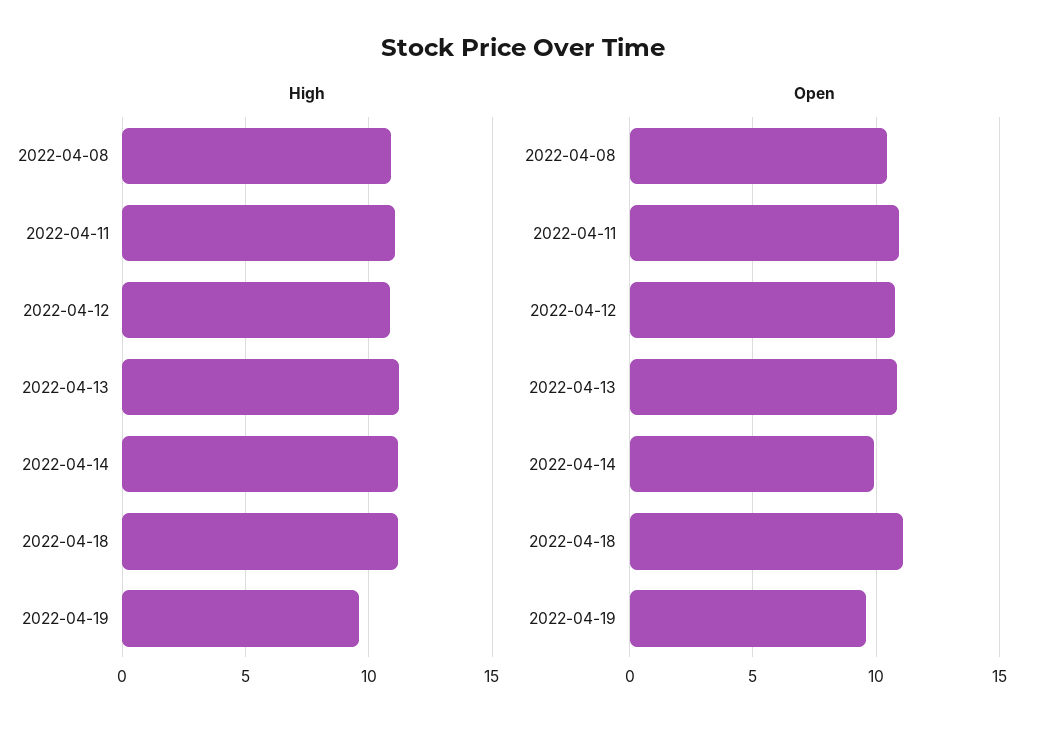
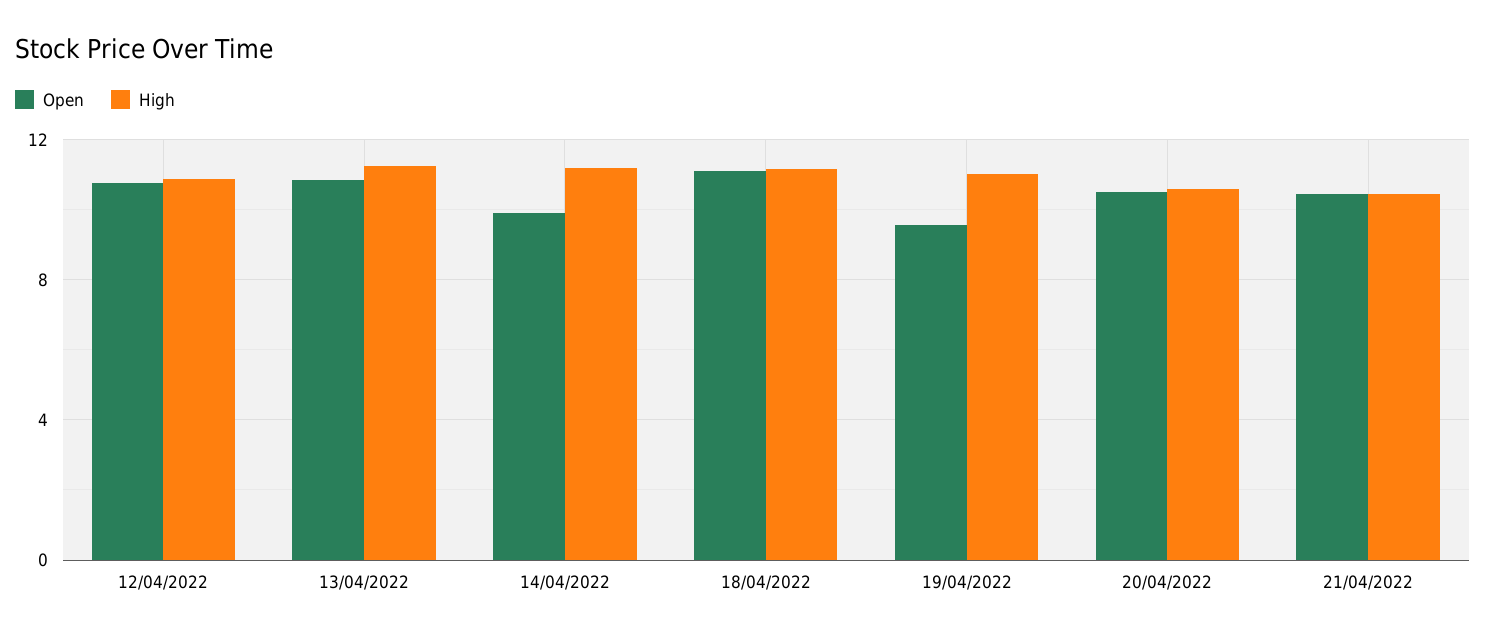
High, 2022-04-08: 11 -> none
High, 2022-04-11: 11 -> none
High, 2022-04-19: 9.5 -> 11
Open, 2022-04-08: 10.5 -> none
Open, 2022-04-11: 11 -> none
Open, 20/04/2022: none -> 10.5
High, 20/04/2022: none -> 10.5
Open, 21/04/2022: none -> 10.5
High, 21/04/2022: none -> 10.5

